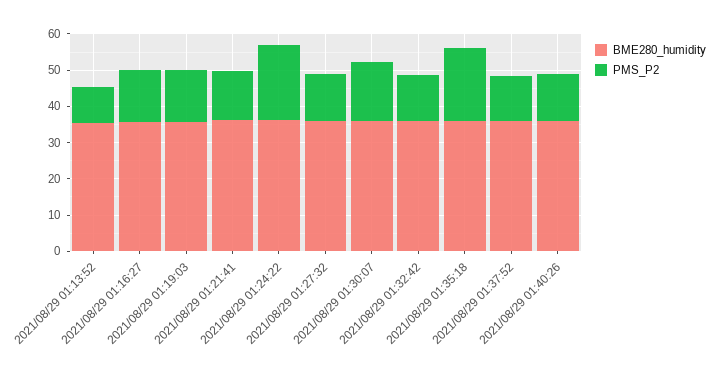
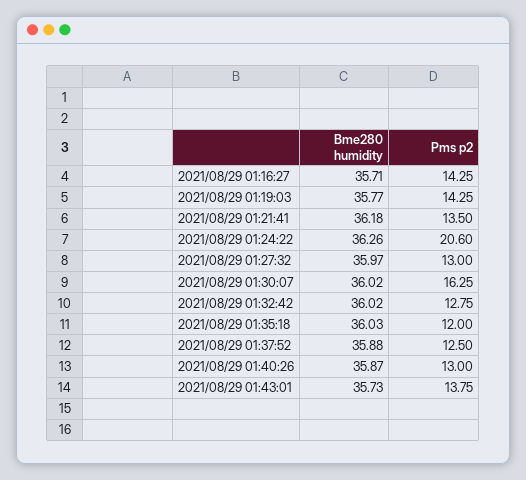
BME280_humidity, 2021/08/29 01:13:52: 35 -> none
PMS_P2, 2021/08/29 01:13:52: 10 -> none
PMS_P2, 2021/08/29 01:35:18: 20 -> 12
BME280_humidity, 2021/08/29 01:43:01: none -> 35.73
PMS_P2, 2021/08/29 01:43:01: none -> 13.75

